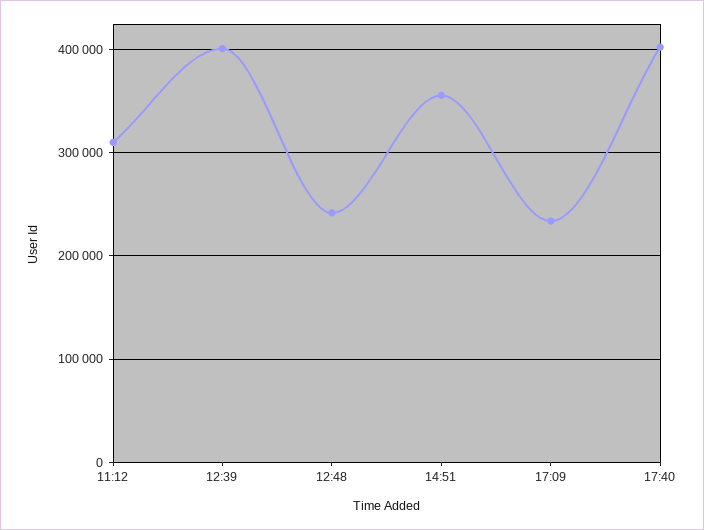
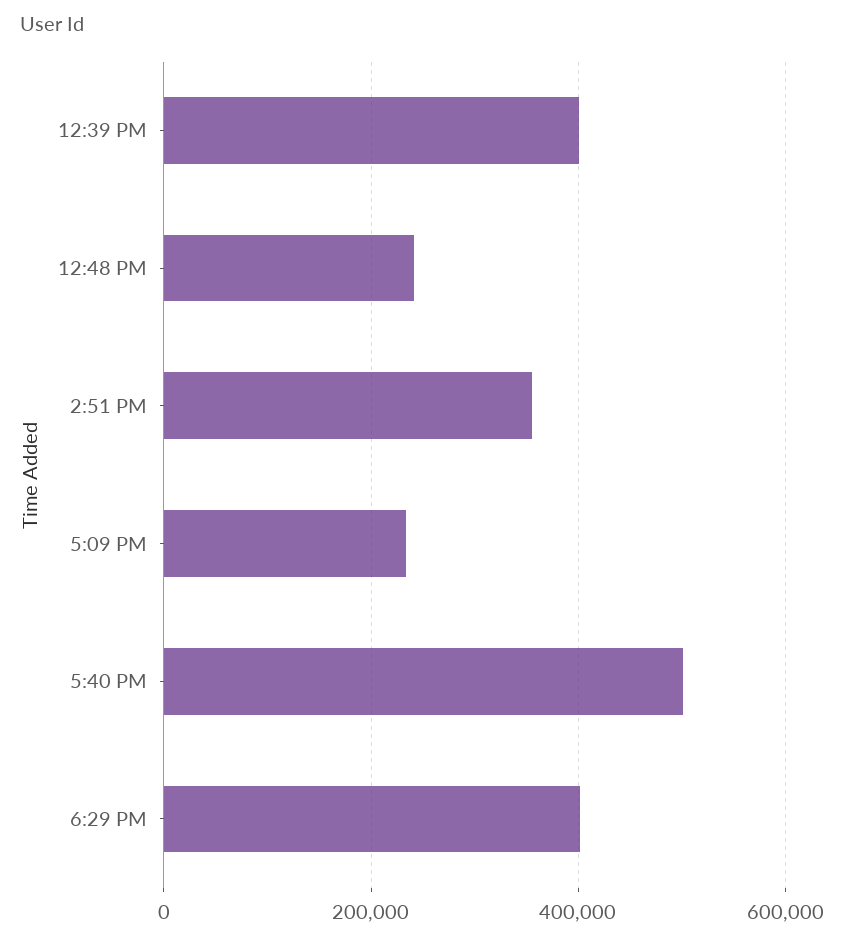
11:12: 310000 -> none
17:40: 400000 -> 500000
6:29 PM: none -> 400000

